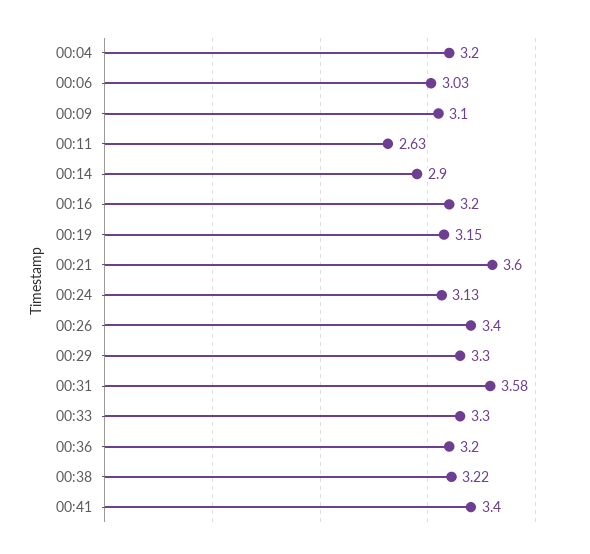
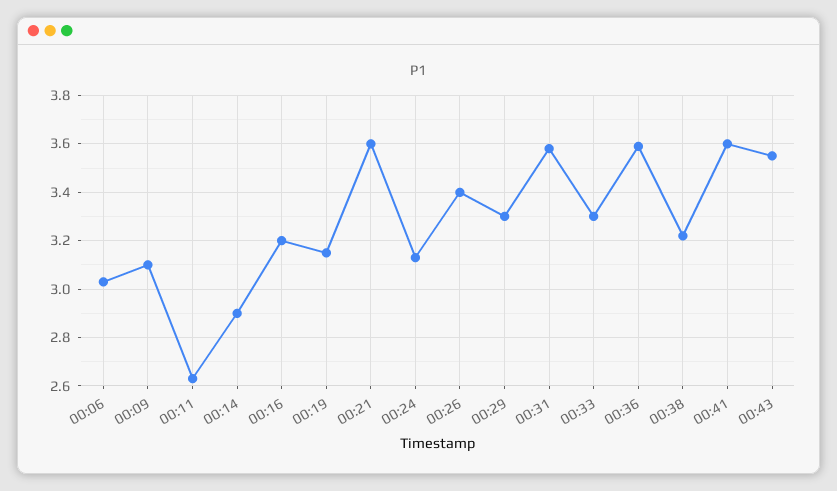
00:04: 3.2 -> none
00:36: 3.2 -> 3.6
00:41: 3.4 -> 3.6
00:43: none -> 3.55

